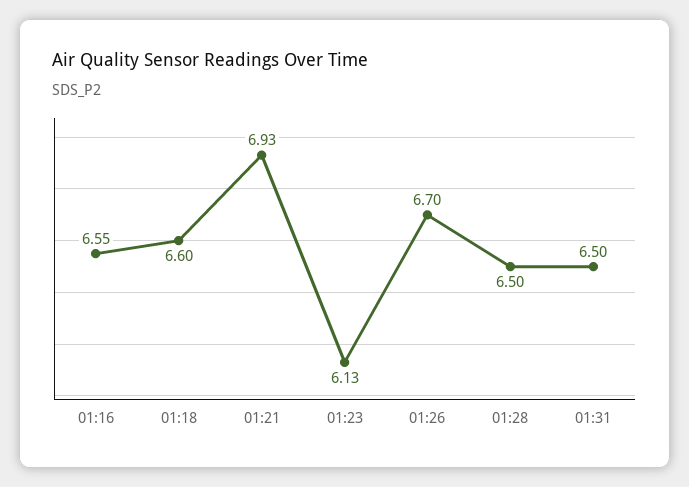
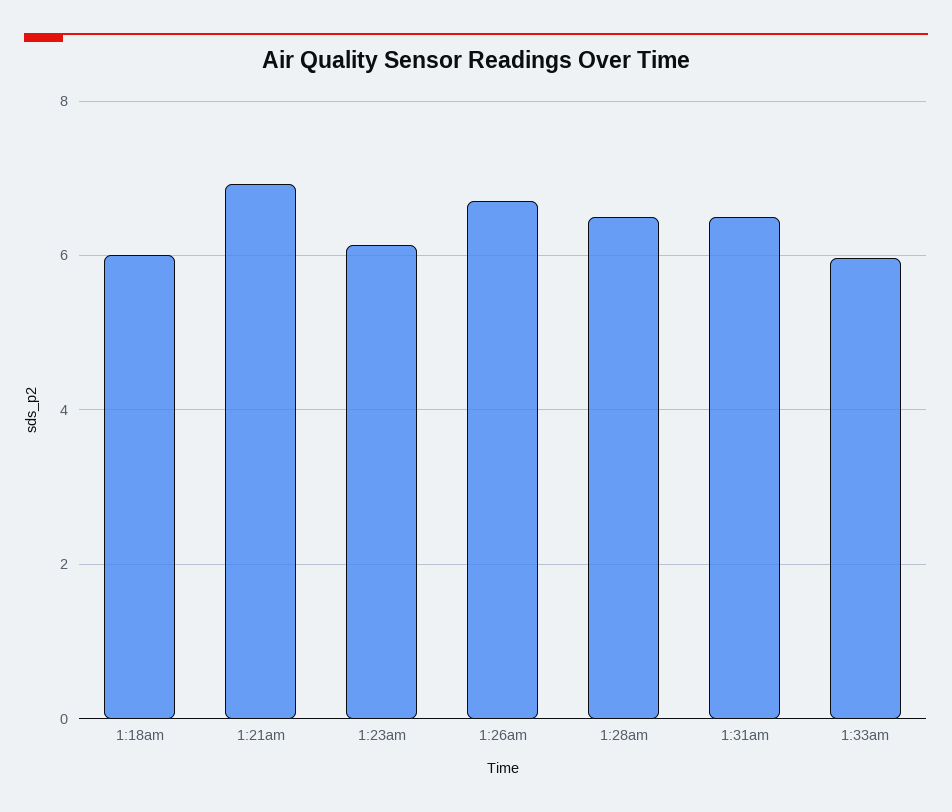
01:16: 6.55 -> none
01:18: 6.6 -> 6
1:33am: none -> 6

